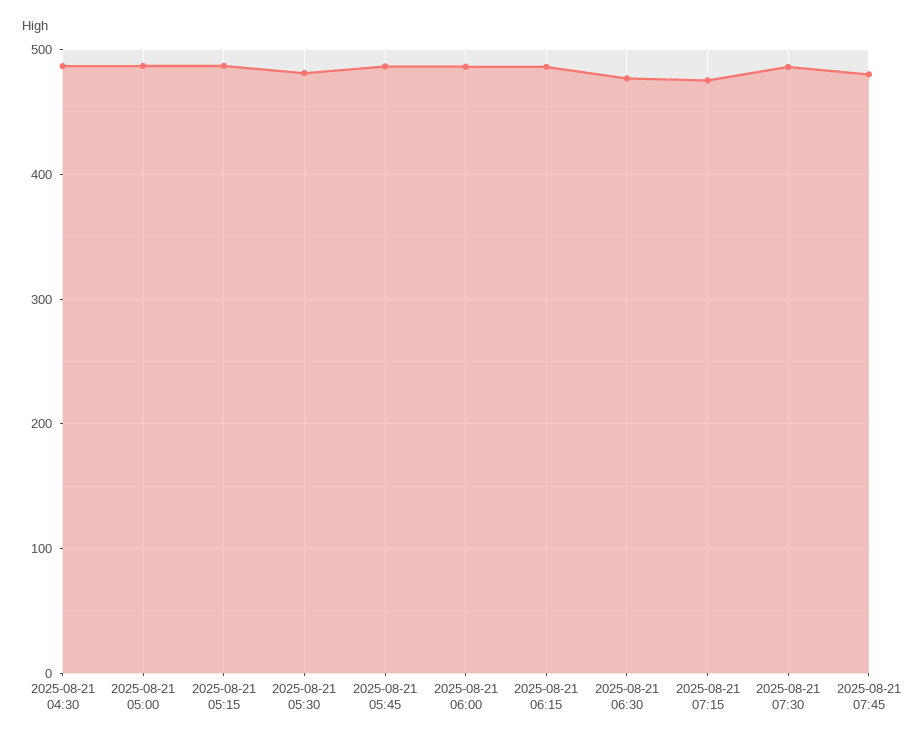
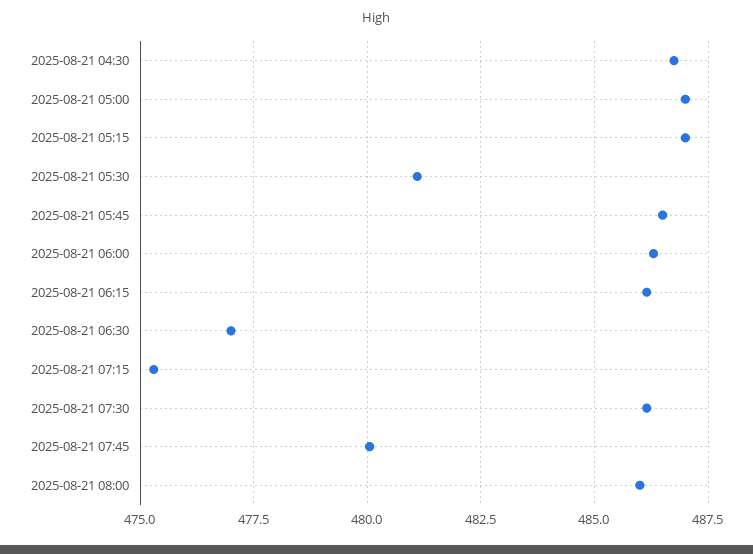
2025-08-21 08:00: none -> 486

